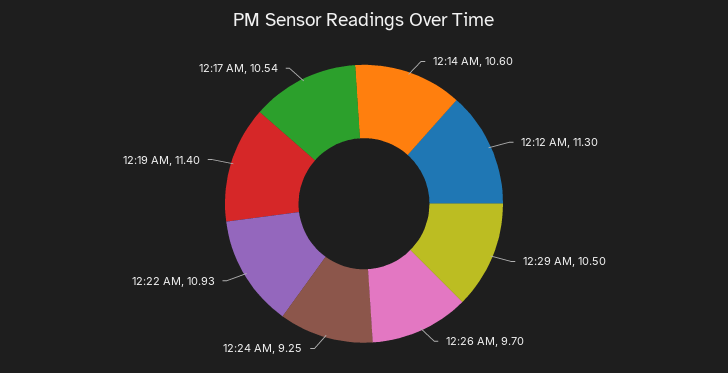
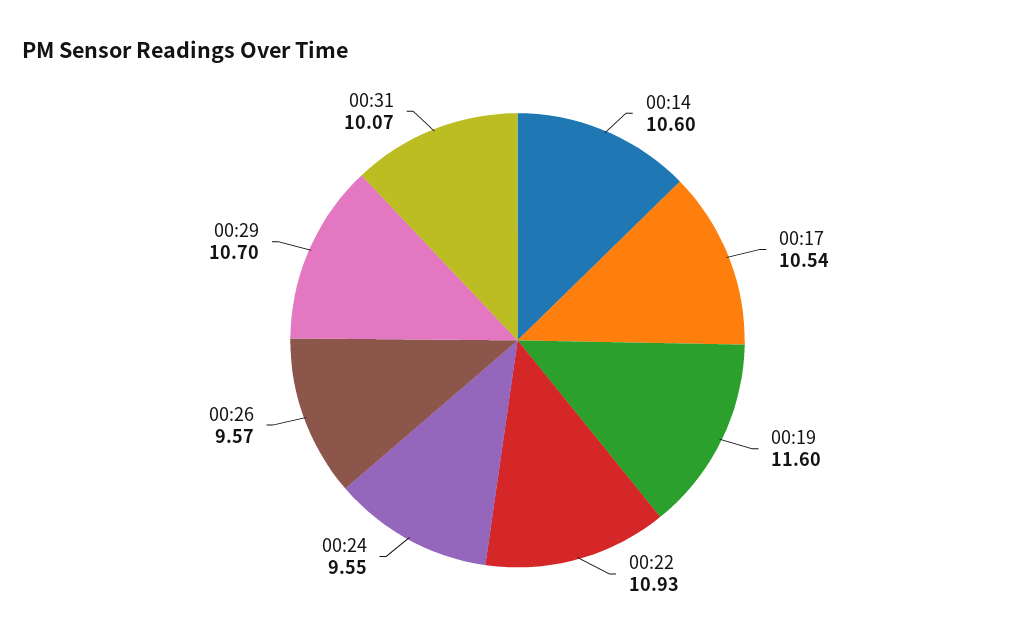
12:12 AM: 11.3 -> none
12:29 AM: 10.5 -> 10.7
12:26 AM: 9.7 -> 9.57
12:24 AM: 9.25 -> 9.55
12:19 AM: 11.4 -> 11.6
00:31: none -> 10.07

